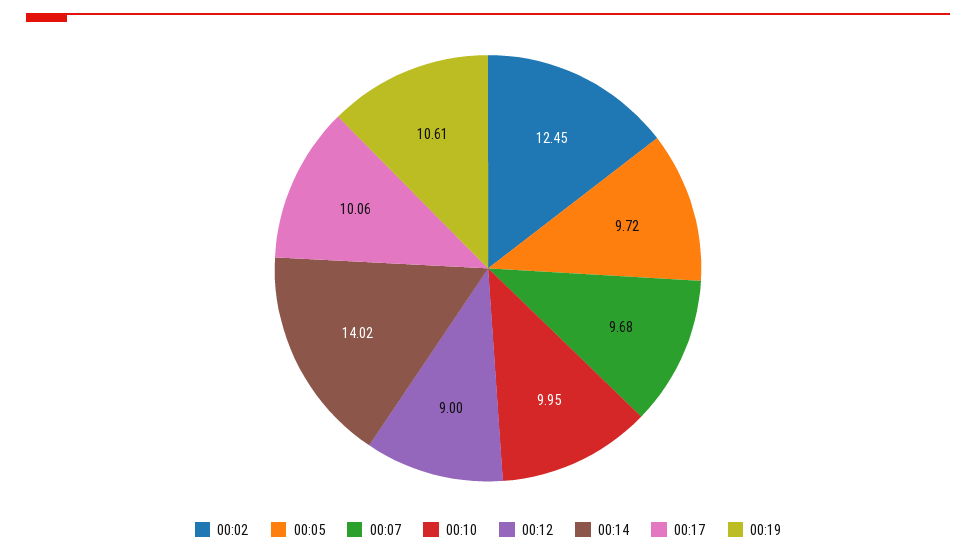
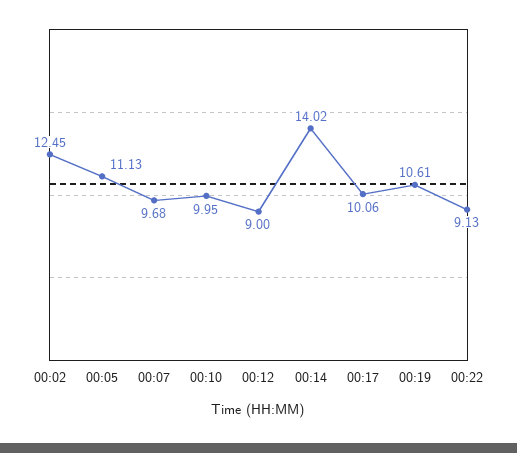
00:05: 9.72 -> 11.13
00:22: none -> 9.13

